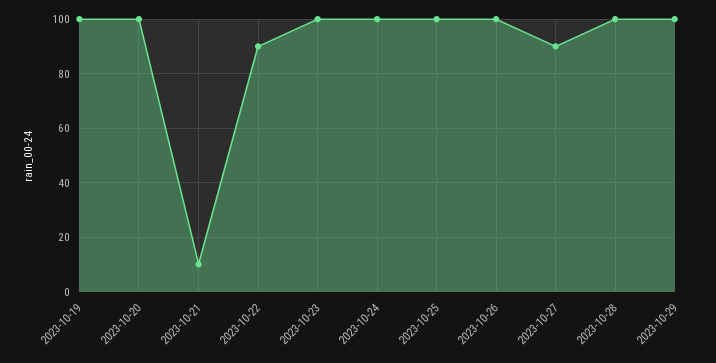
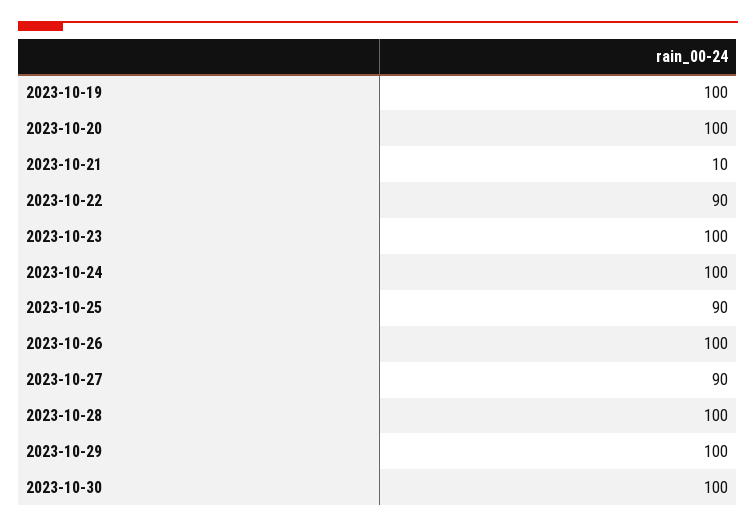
2023-10-25: 100 -> 90
2023-10-30: none -> 100

